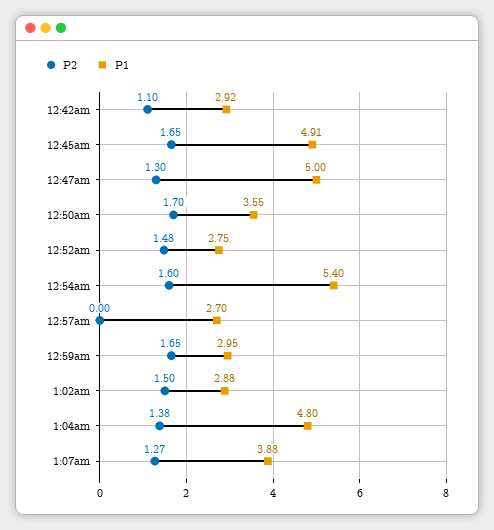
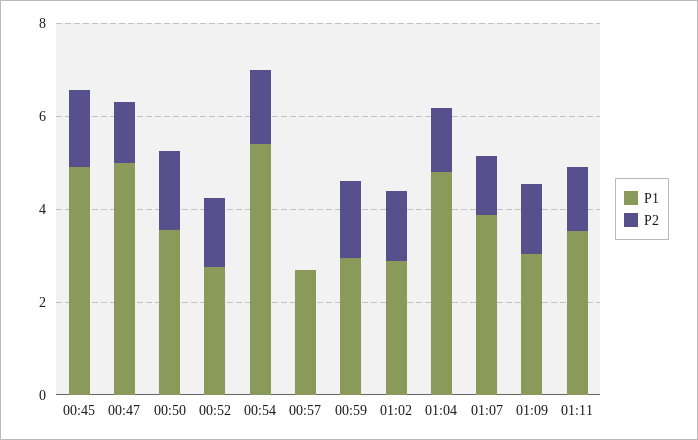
P2, 12:42am: 1.1 -> none
P1, 12:42am: 2.92 -> none
P1, 01:09: none -> 3
P2, 01:09: none -> 1.5
P1, 01:11: none -> 3.5
P2, 01:11: none -> 1.5

